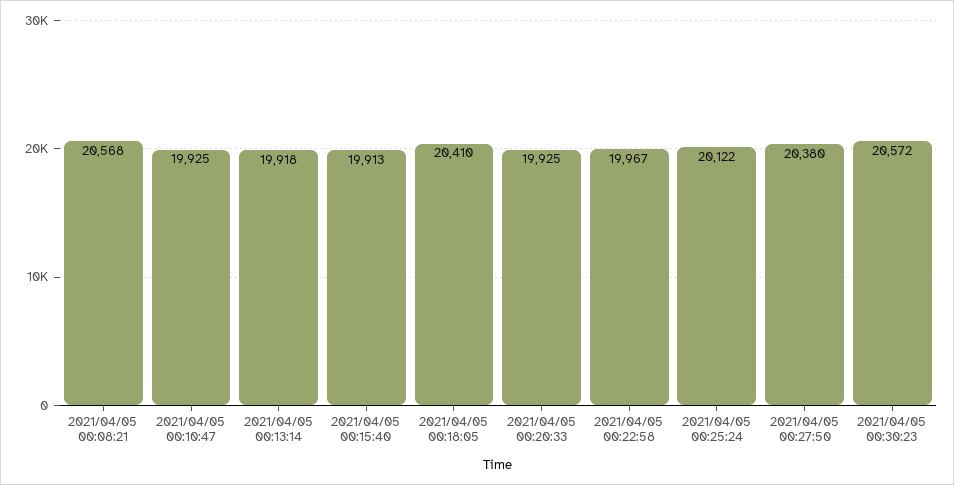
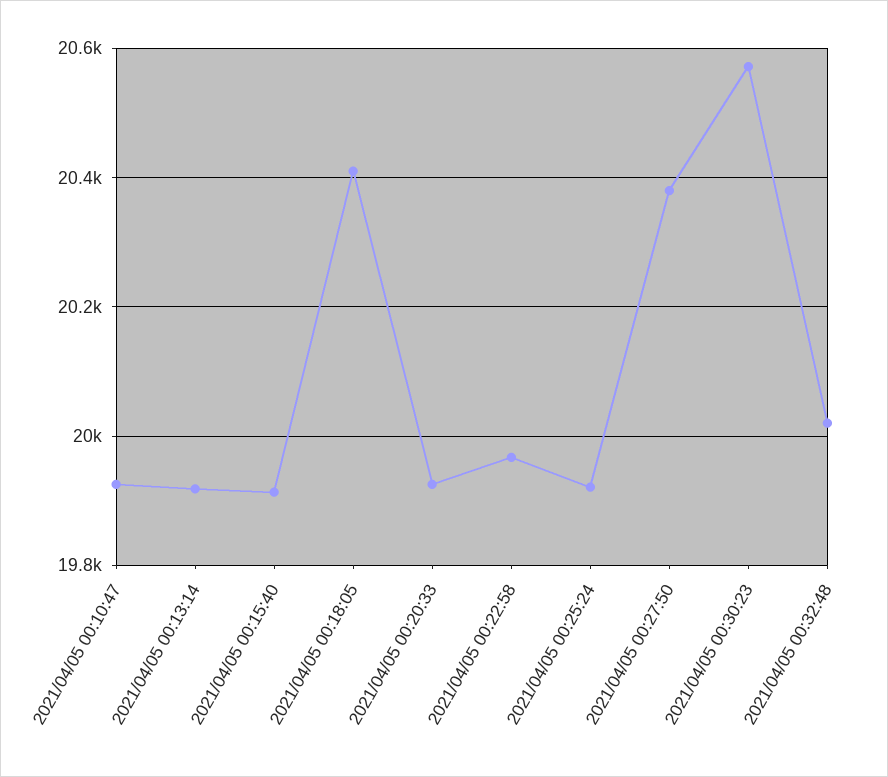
2021/04/05 00:08:21: 20568 -> none
2021/04/05 00:25:24: 20122 -> 19920
2021/04/05 00:32:48: none -> 20020

